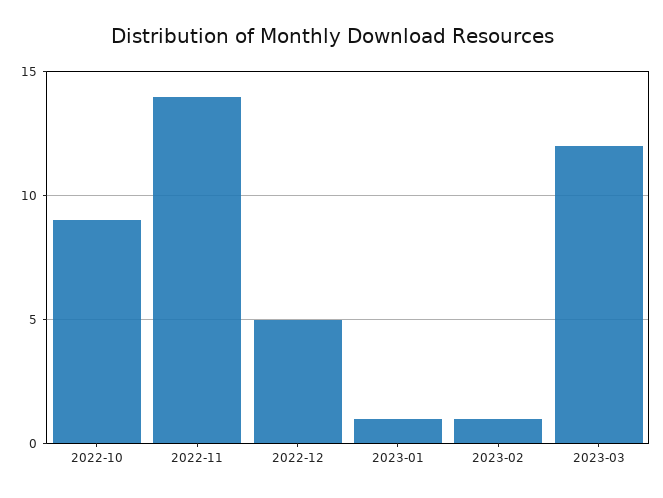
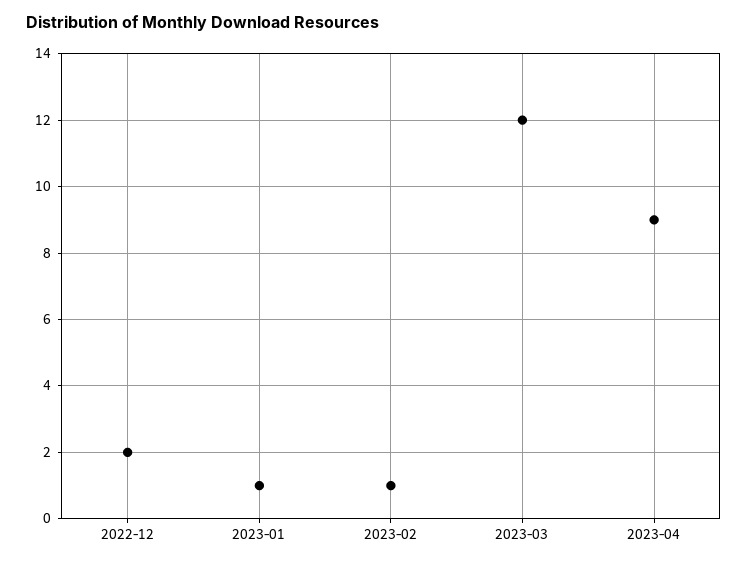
2022-10: 9 -> none
2022-11: 14 -> none
2022-12: 5 -> 2
2023-04: none -> 9

